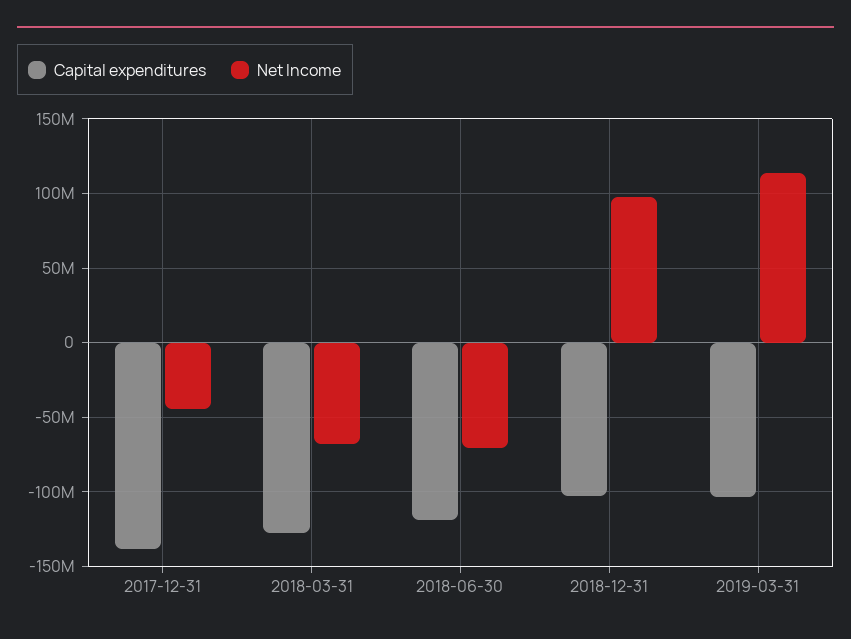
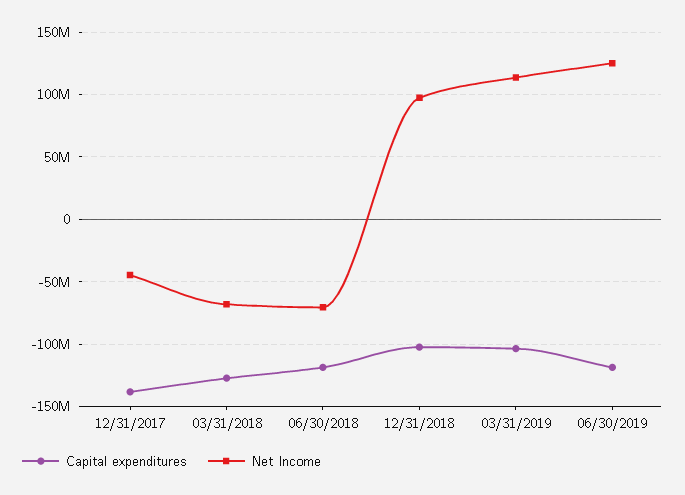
Capital expenditures, 06/30/2019: none -> -120000000
Net Income, 06/30/2019: none -> 125000000

